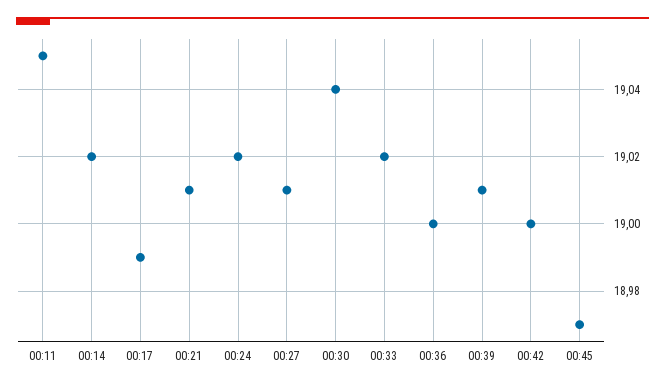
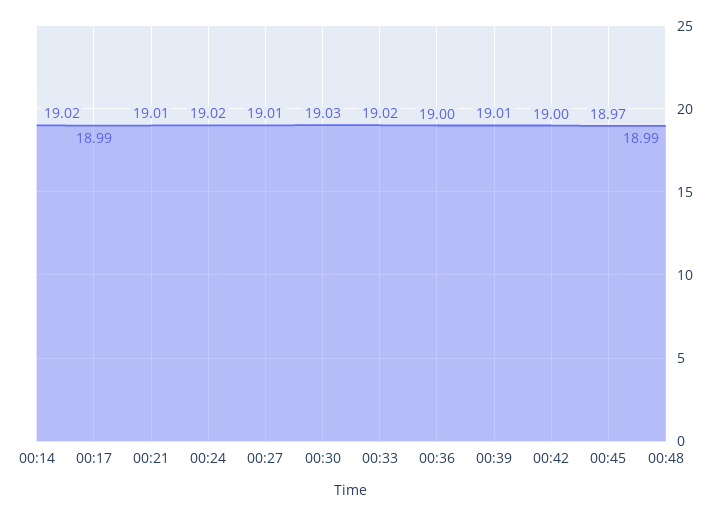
00:11: 19.05 -> none
00:30: 19.04 -> 19.03
00:48: none -> 18.99

